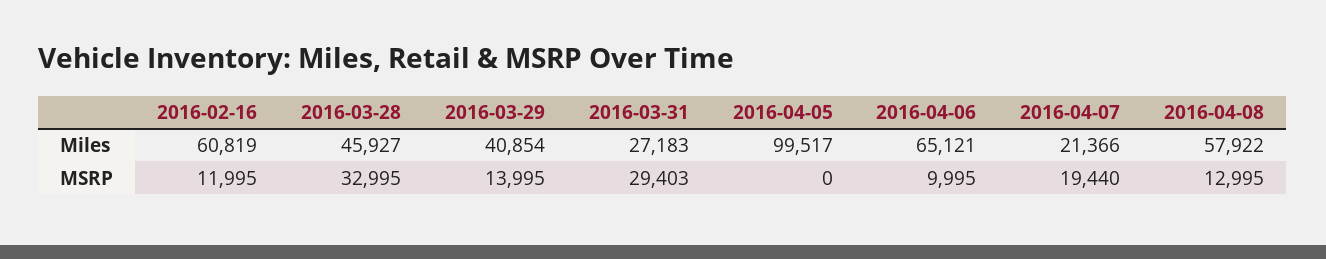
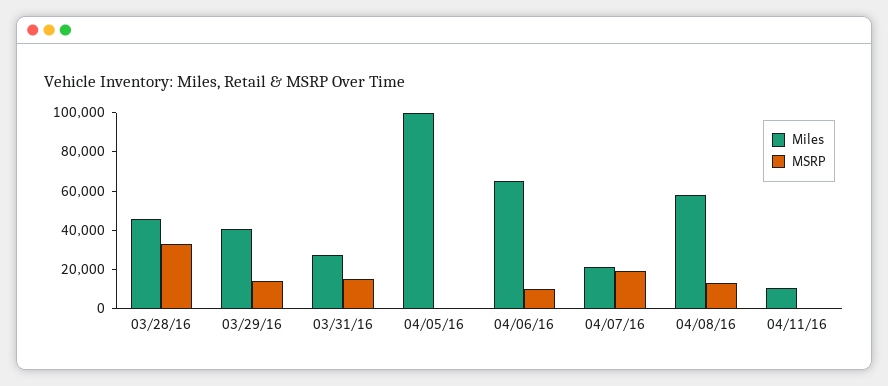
Miles, 2016-02-16: 60819 -> none
MSRP, 2016-02-16: 11995 -> none
MSRP, 2016-03-31: 29403 -> 15000
Miles, 04/11/16: none -> 10000
MSRP, 04/11/16: none -> 0

